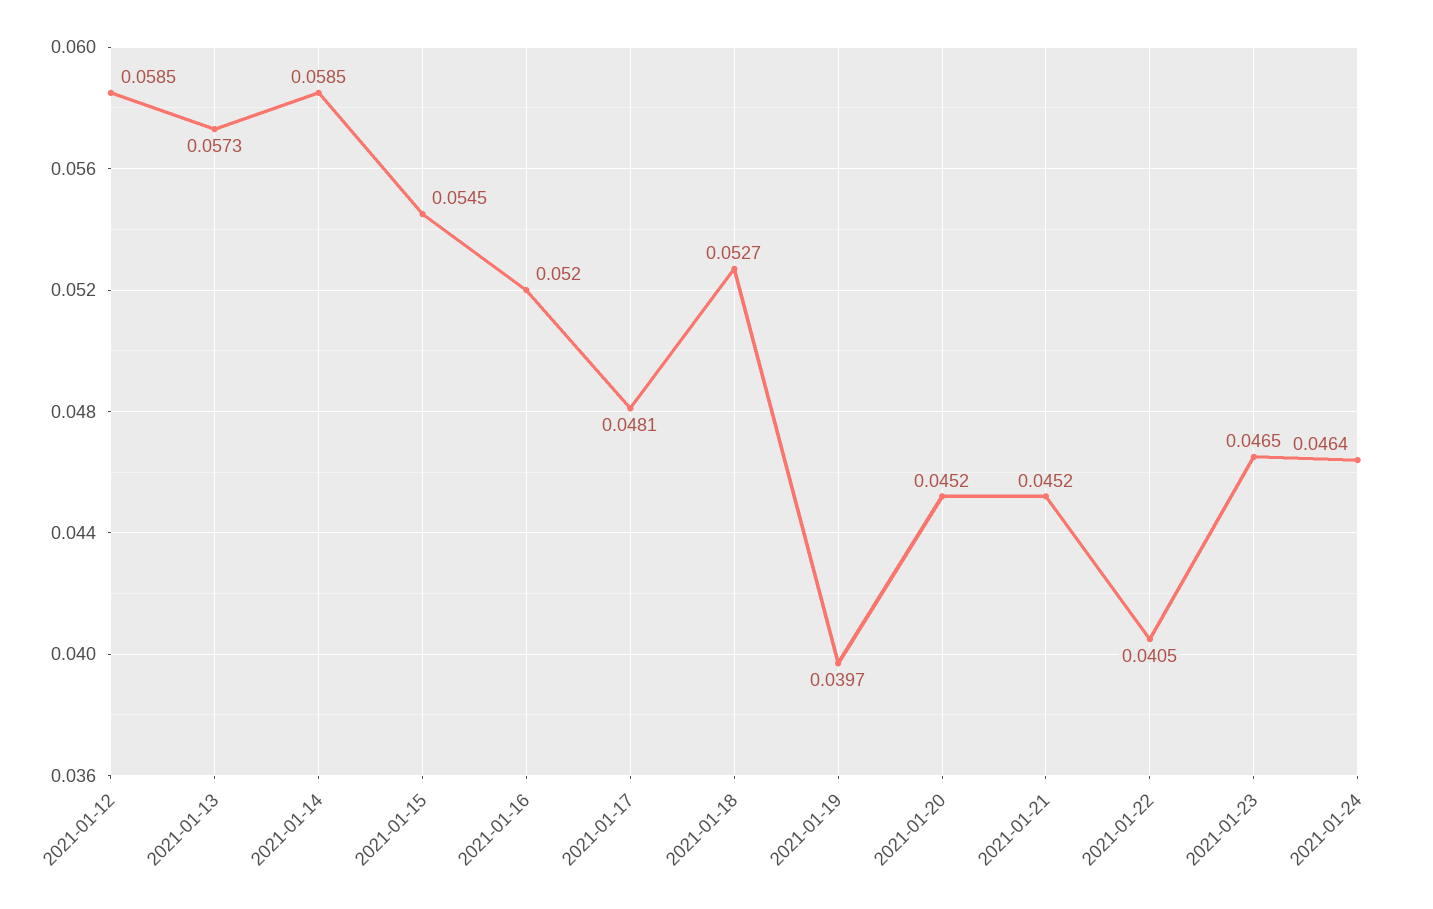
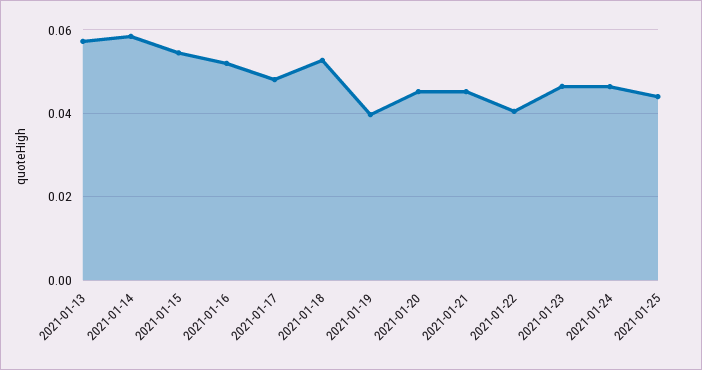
2021-01-12: 0.0585 -> none
2021-01-25: none -> 0.044

